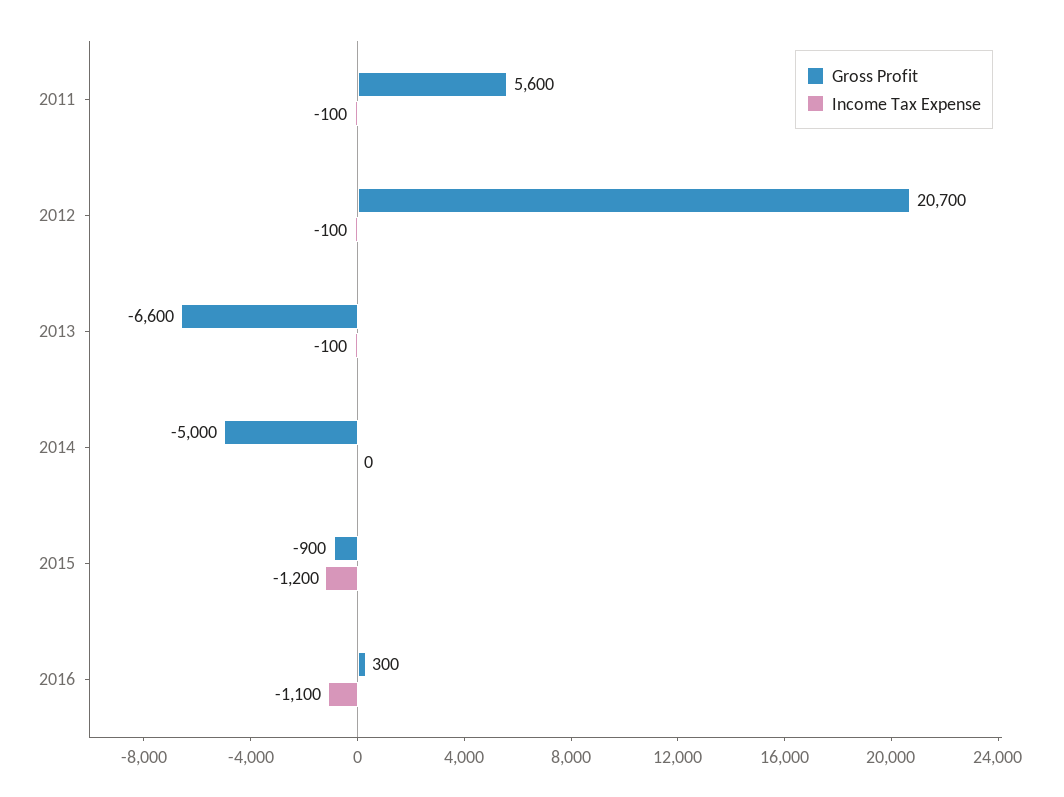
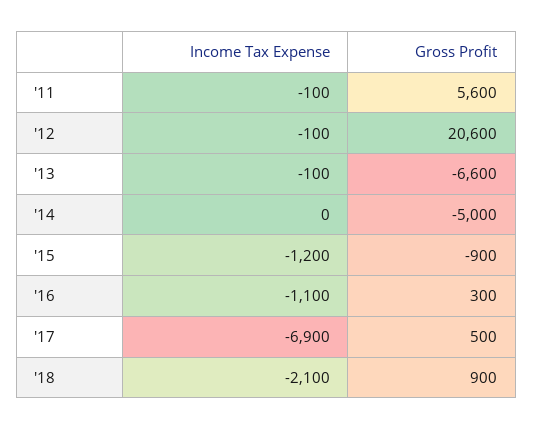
Gross Profit, 2012: 20700 -> 20600
Income Tax Expense, '17: none -> -6900
Gross Profit, '17: none -> 500
Income Tax Expense, '18: none -> -2100
Gross Profit, '18: none -> 900

